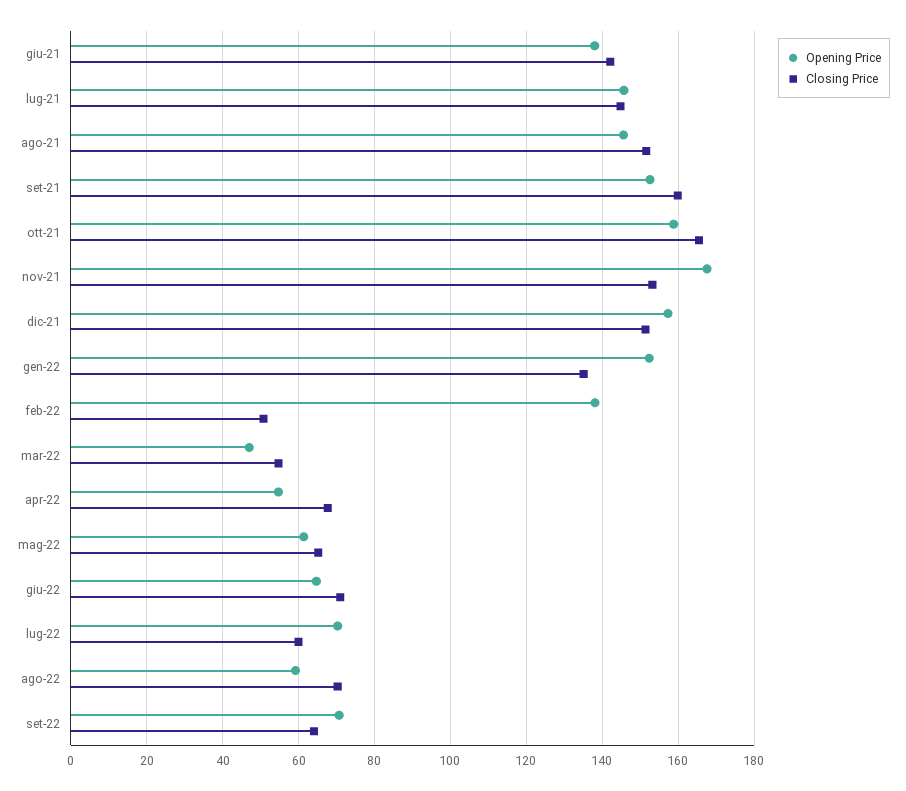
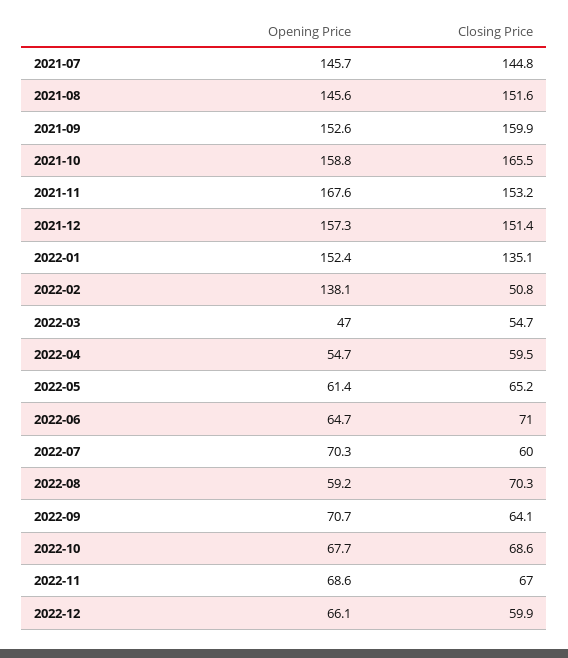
Opening Price, giu-21: 138 -> none
Closing Price, giu-21: 142 -> none
Closing Price, apr-22: 68 -> 59.5
Opening Price, 2022-10: none -> 67.7
Closing Price, 2022-10: none -> 68.6
Opening Price, 2022-11: none -> 68.6
Closing Price, 2022-11: none -> 67
Opening Price, 2022-12: none -> 66.1
Closing Price, 2022-12: none -> 59.9

